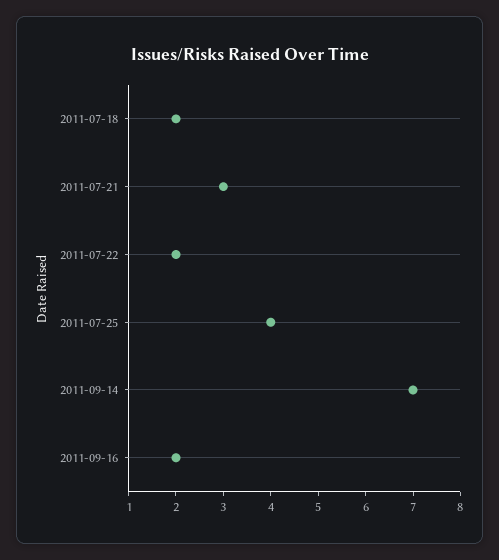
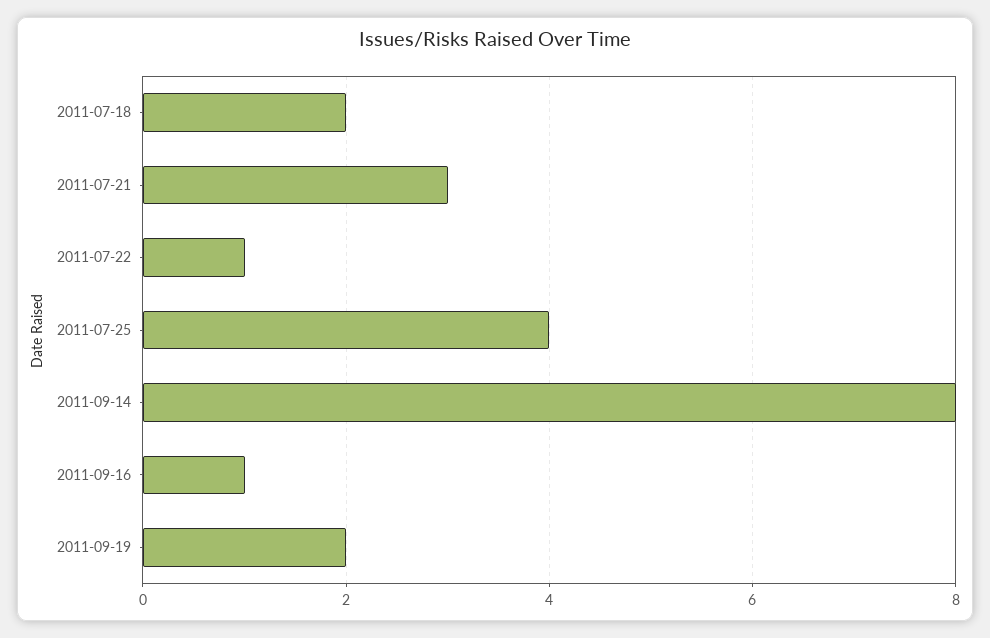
2011-07-22: 2 -> 1
2011-09-14: 7 -> 8
2011-09-16: 2 -> 1
2011-09-19: none -> 2

